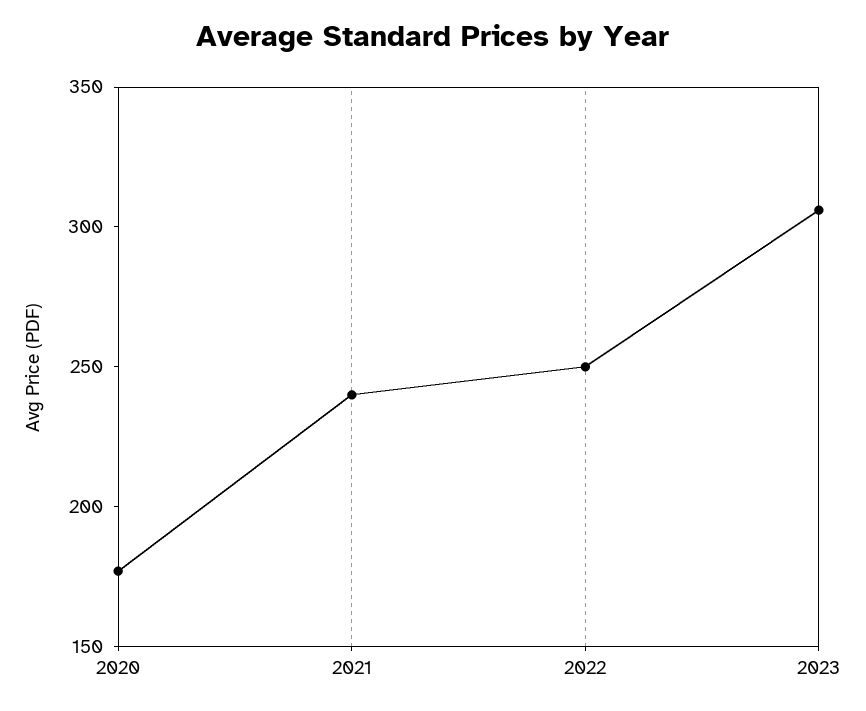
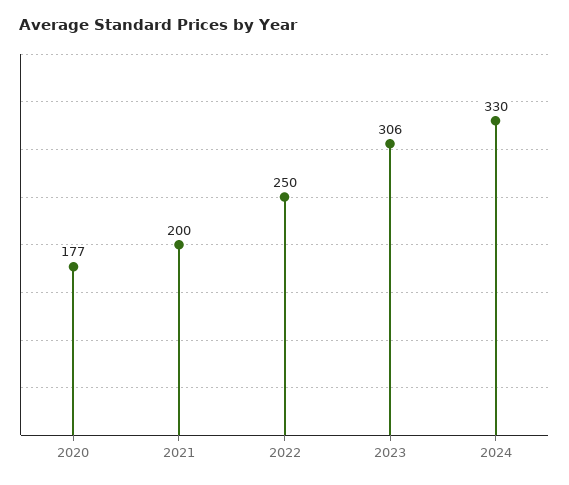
2021: 240 -> 200
2024: none -> 330

